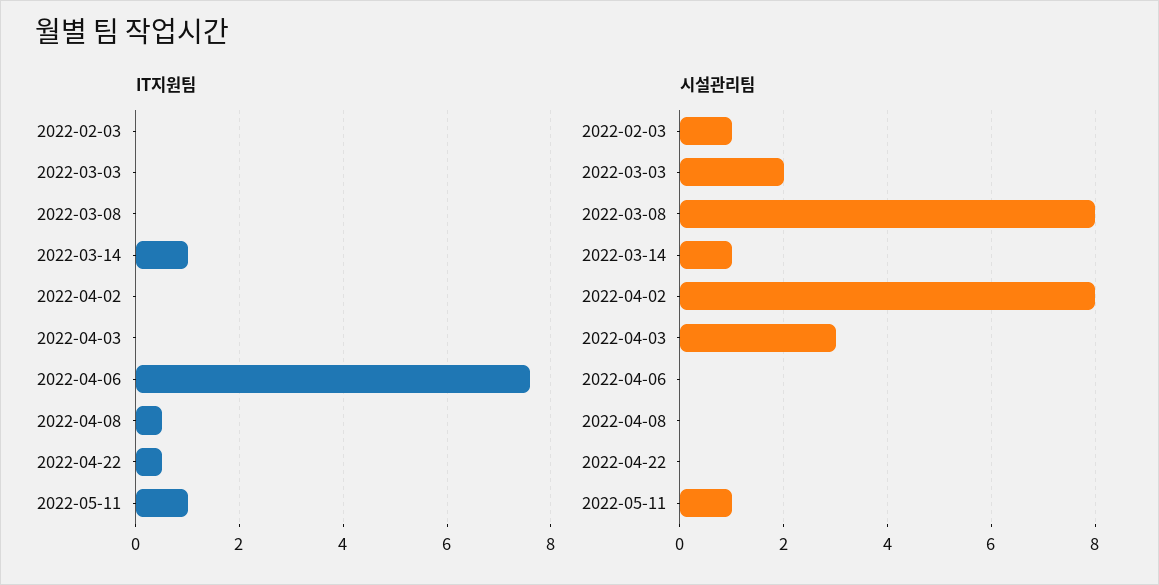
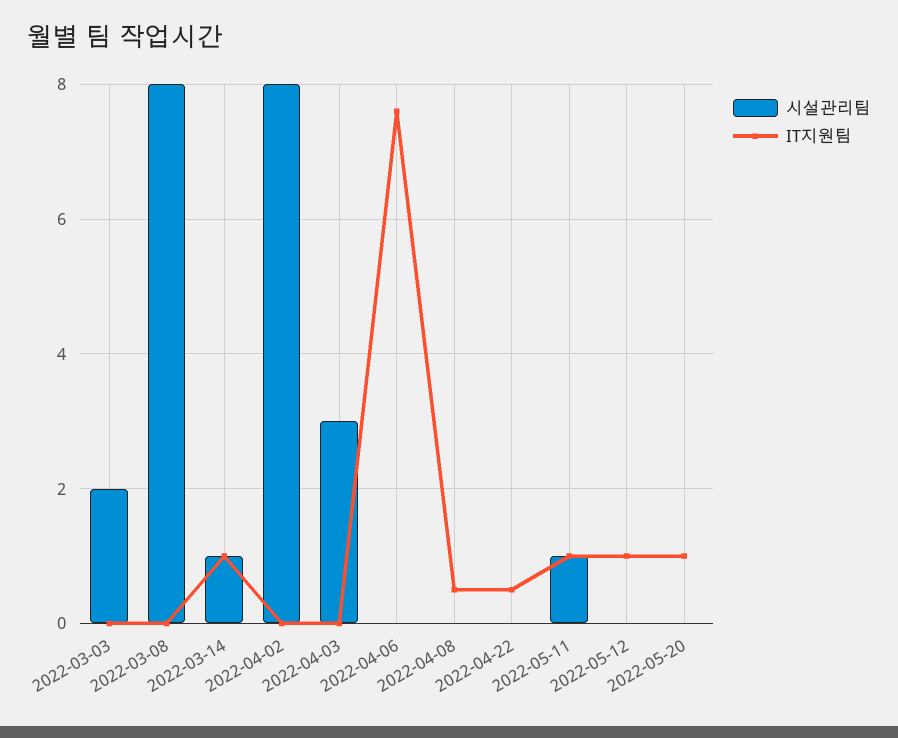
IT지원팀, 2022-02-03: 0 -> none
시설관리팀, 2022-02-03: 1 -> none
시설관리팀, 2022-05-12: none -> 0
IT지원팀, 2022-05-12: none -> 1
시설관리팀, 2022-05-20: none -> 0
IT지원팀, 2022-05-20: none -> 1

